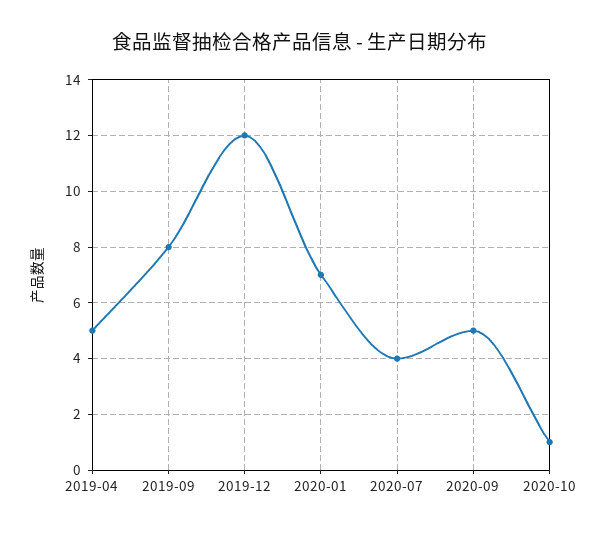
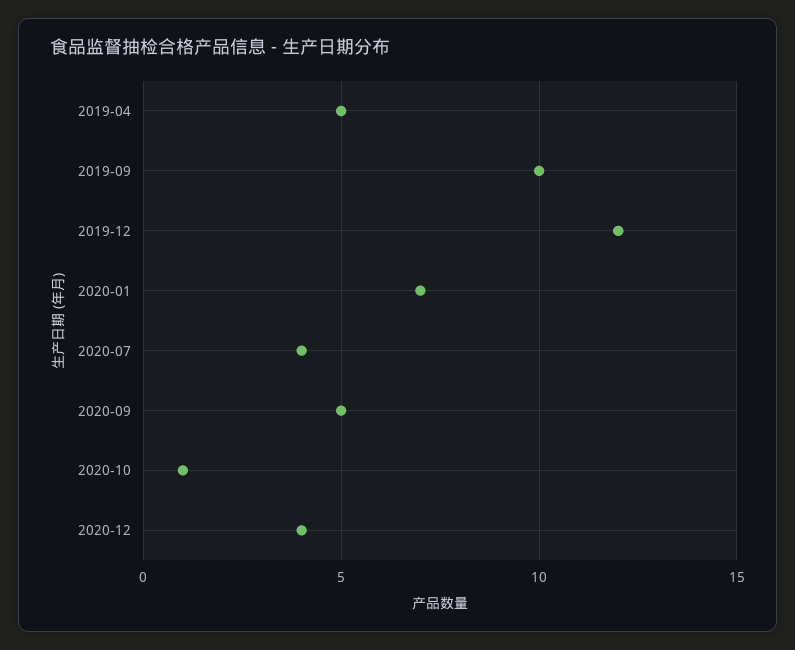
2019-09: 8 -> 10
2020-12: none -> 4

